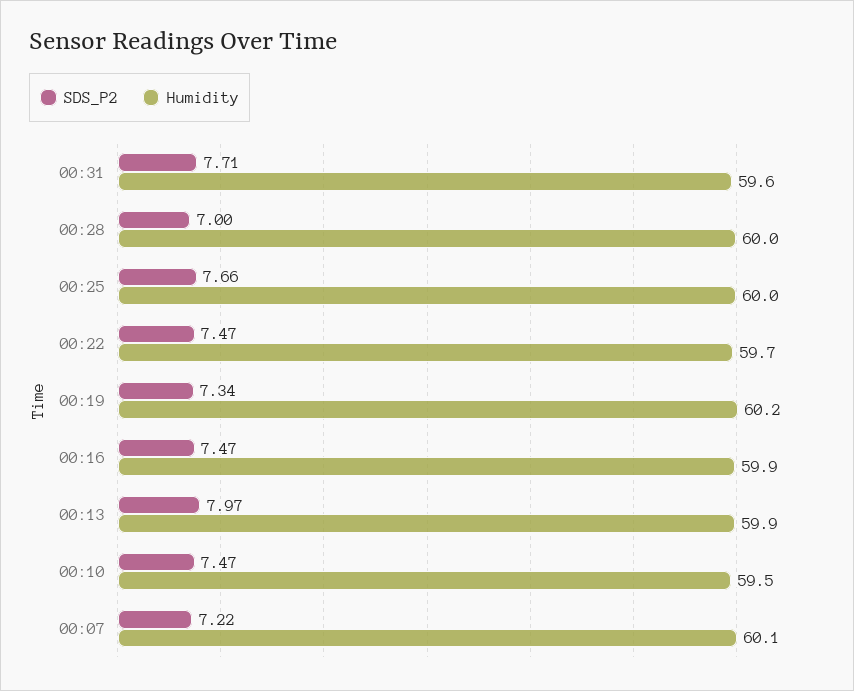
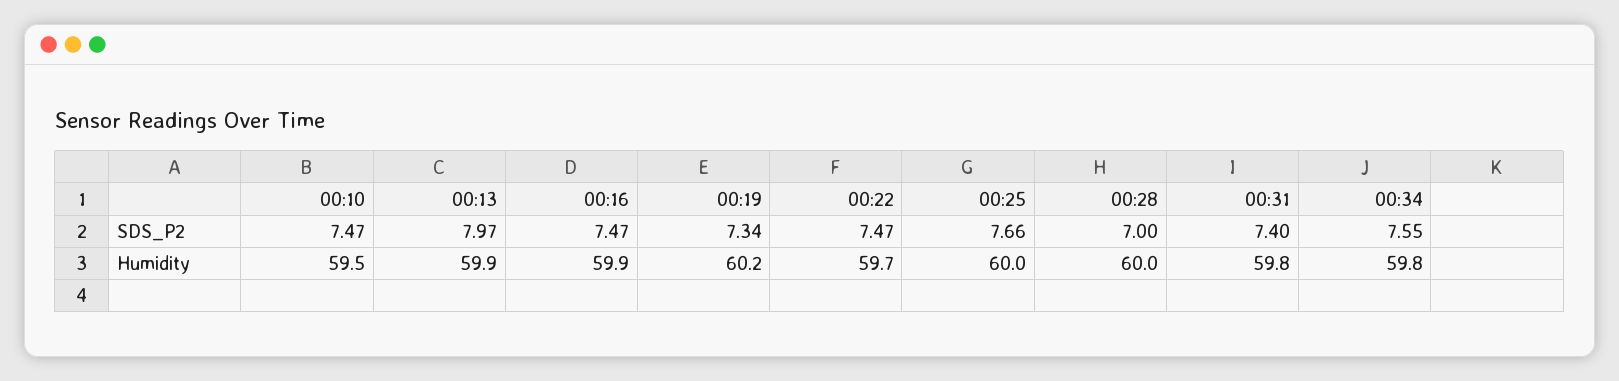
SDS_P2, 00:31: 7.71 -> 7.4
Humidity, 00:31: 59.6 -> 59.8
SDS_P2, 00:07: 7.22 -> none
Humidity, 00:07: 60.1 -> none
SDS_P2, 00:34: none -> 7.55
Humidity, 00:34: none -> 59.8

